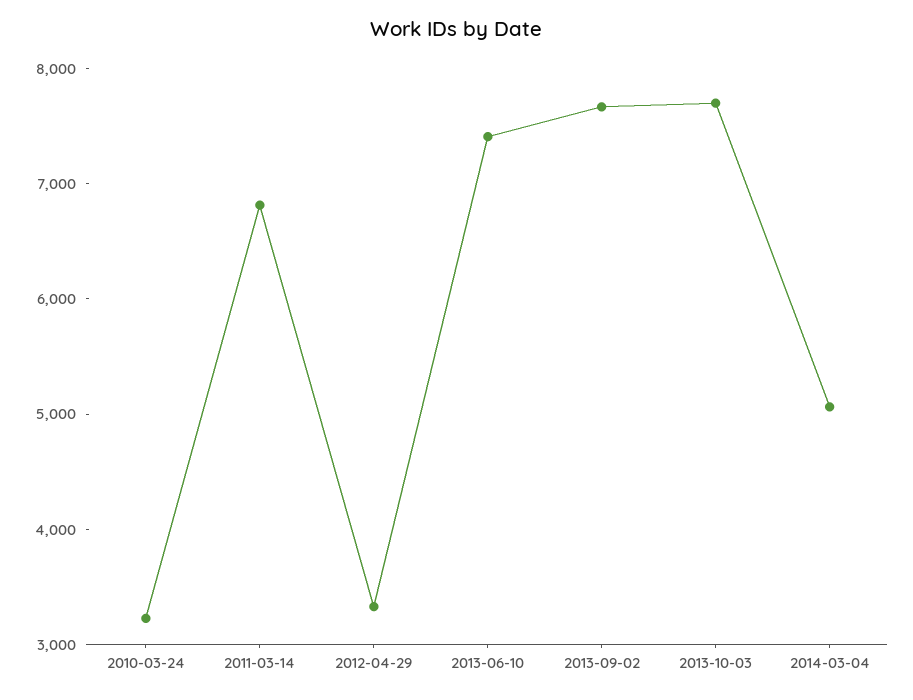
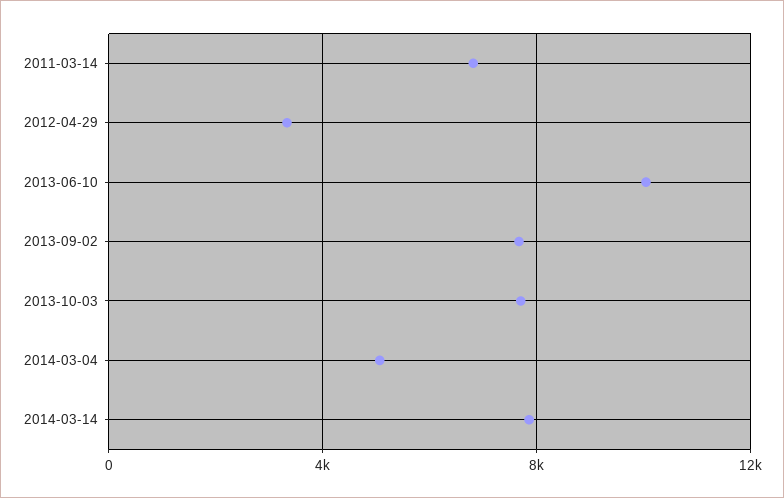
2010-03-24: 3200 -> none
2013-06-10: 7400 -> 10000
2014-03-14: none -> 8000

